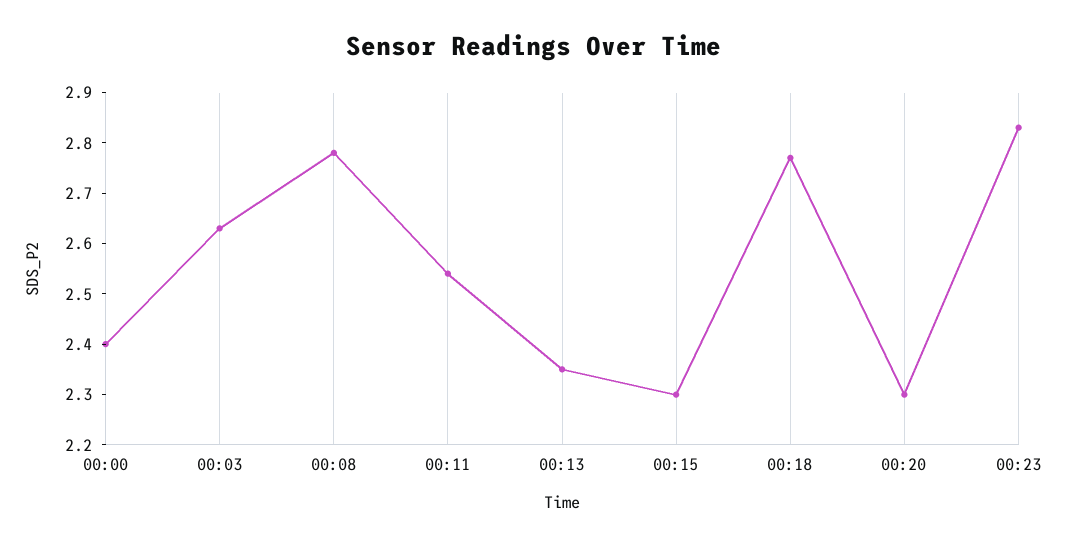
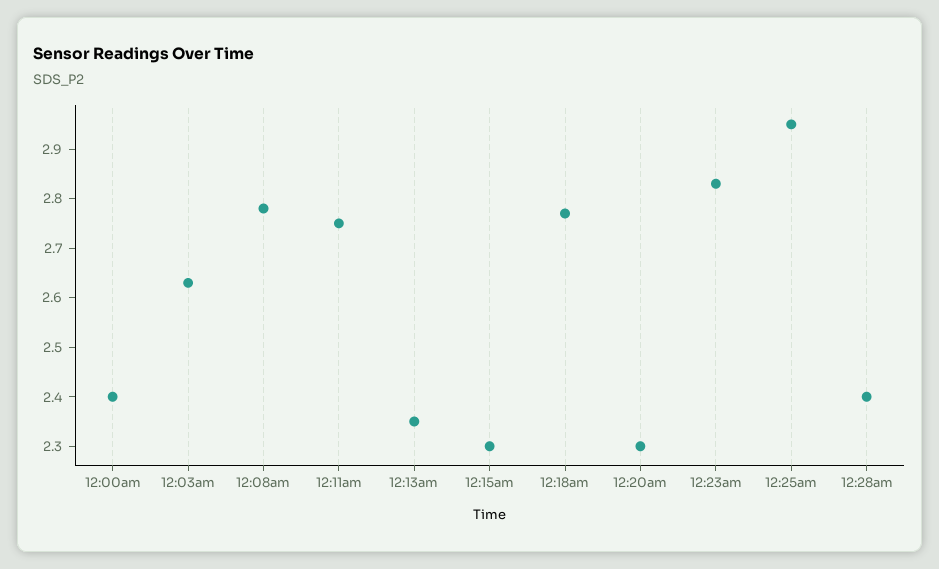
00:11: 2.55 -> 2.75
12:25am: none -> 2.95
12:28am: none -> 2.4

